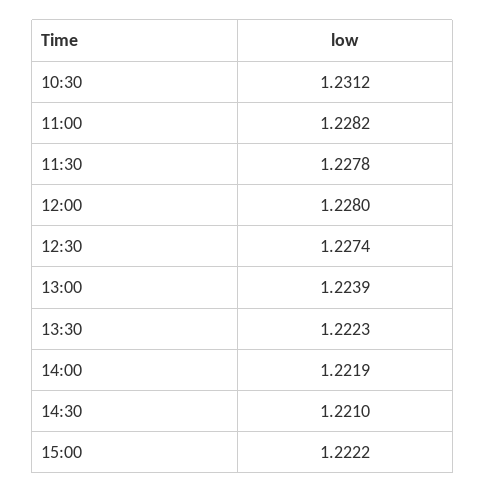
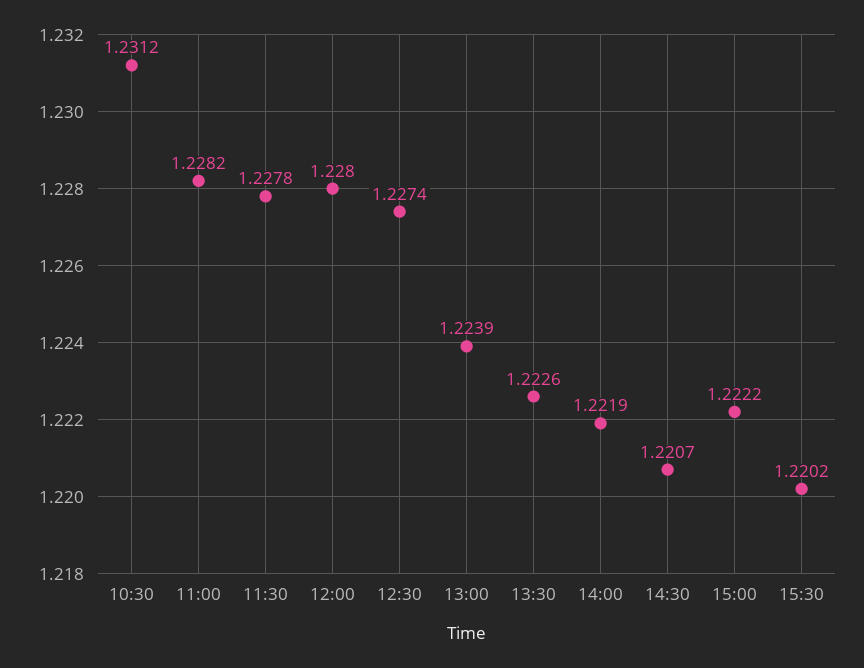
13:30: 1.2223 -> 1.2226
14:30: 1.221 -> 1.2207
15:30: none -> 1.2202

